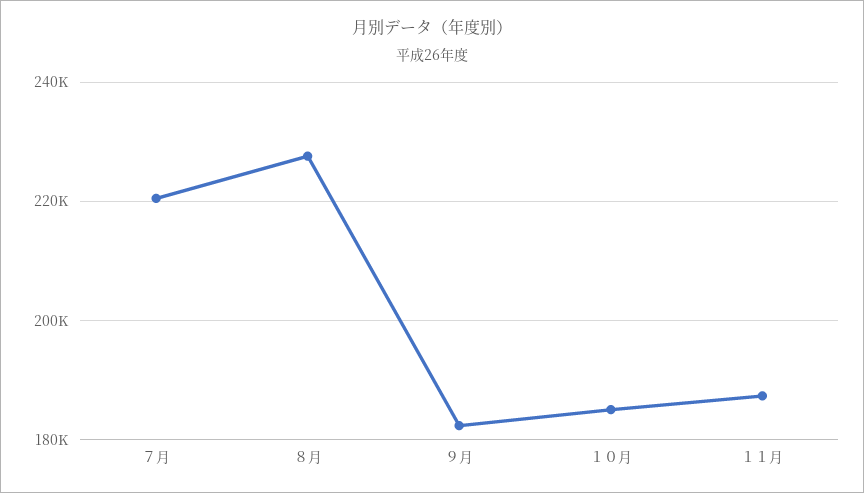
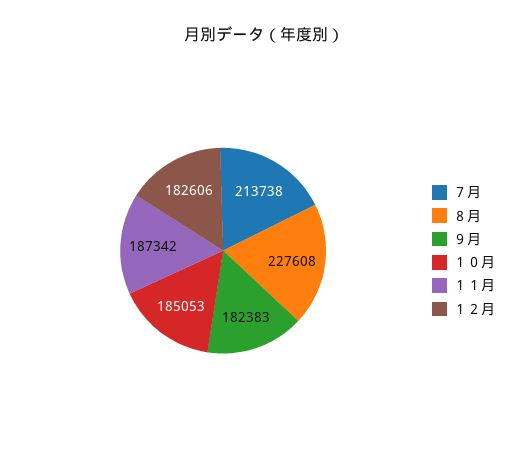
７月: 220000 -> 213738
１２月: none -> 182606

